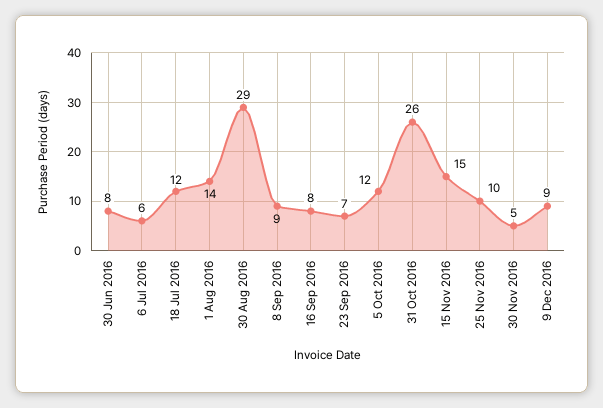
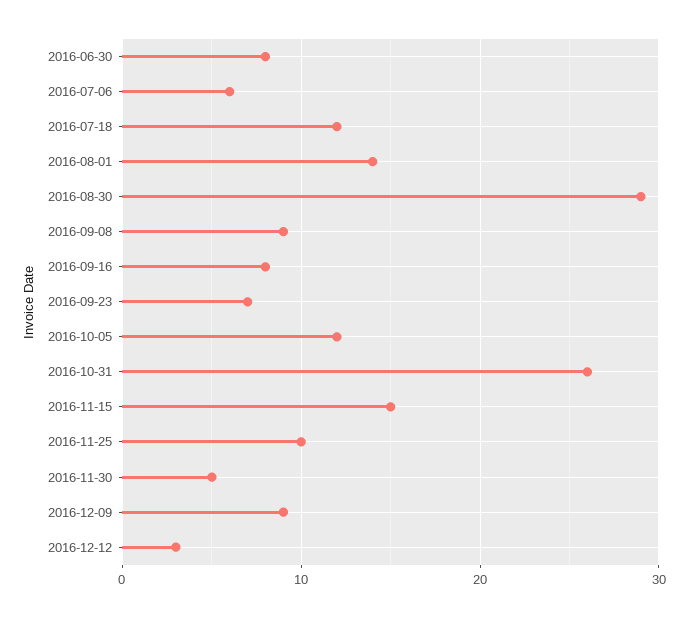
2016-12-12: none -> 3

